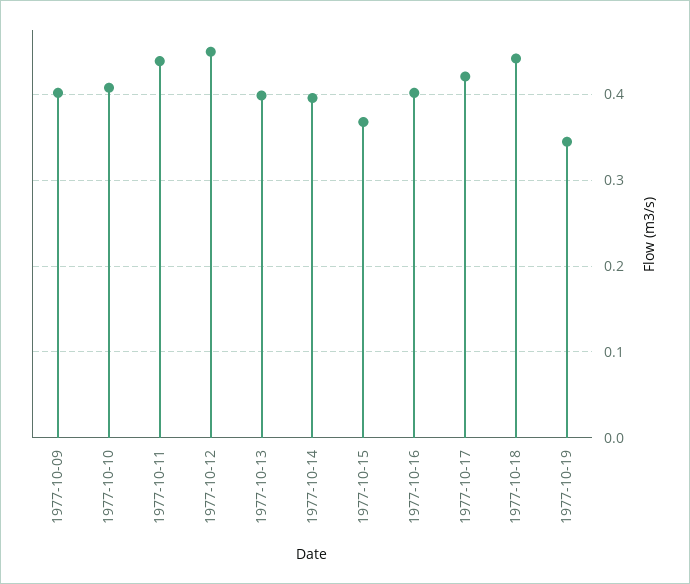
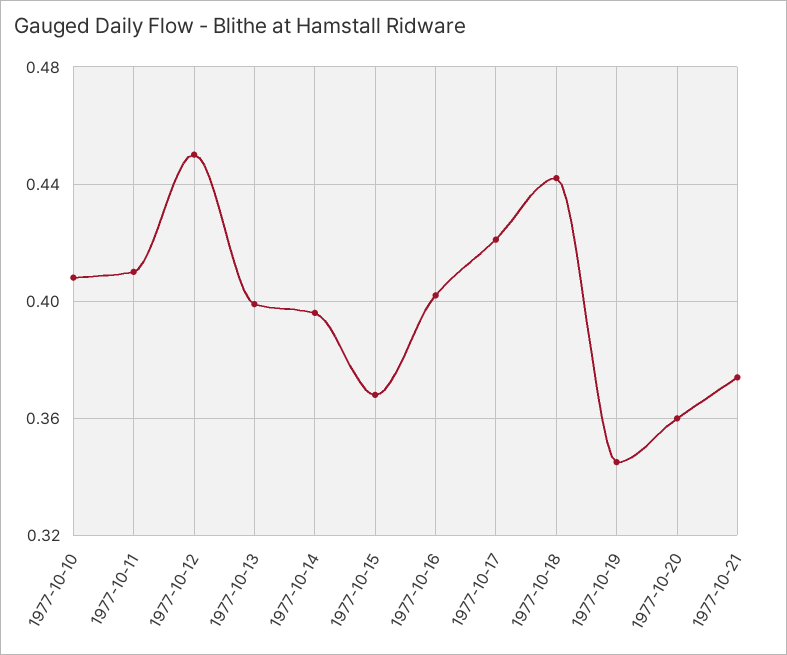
1977-10-09: 0.4 -> none
1977-10-11: 0.44 -> 0.41
1977-10-20: none -> 0.36
1977-10-21: none -> 0.375

